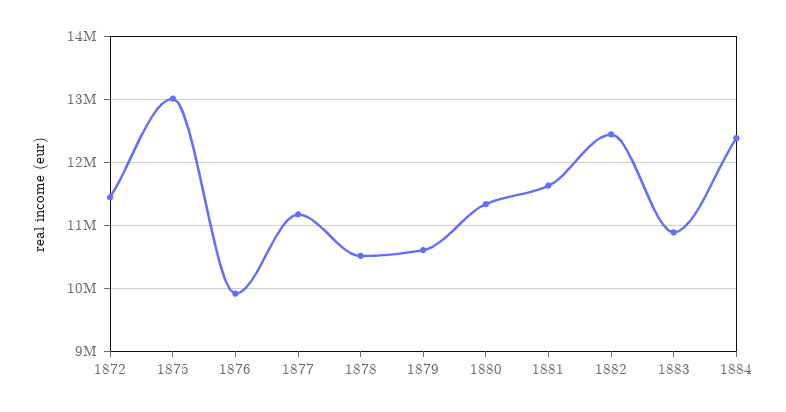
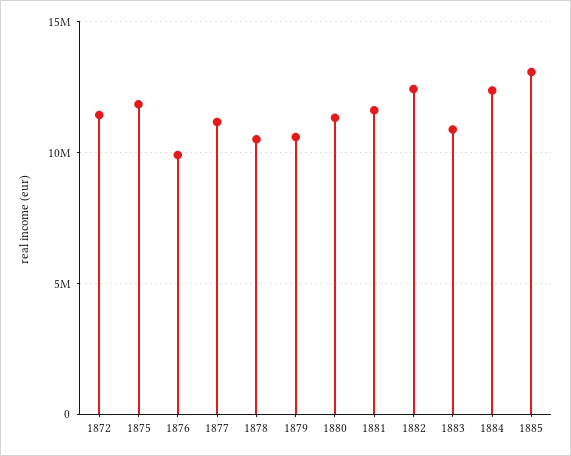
1875: 13000000 -> 12000000
1885: none -> 13000000

